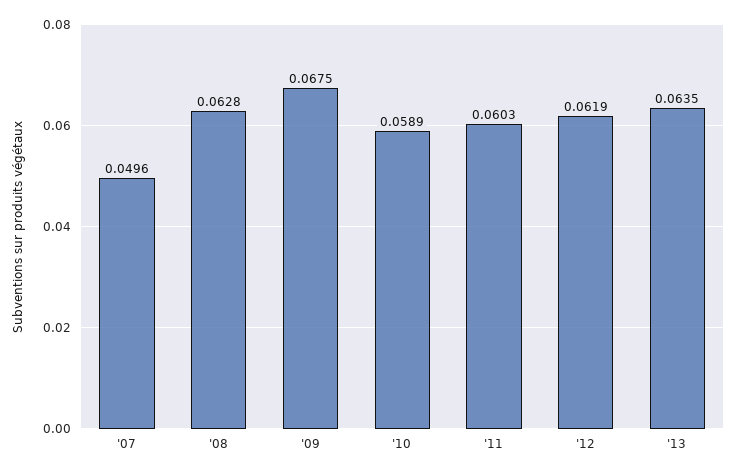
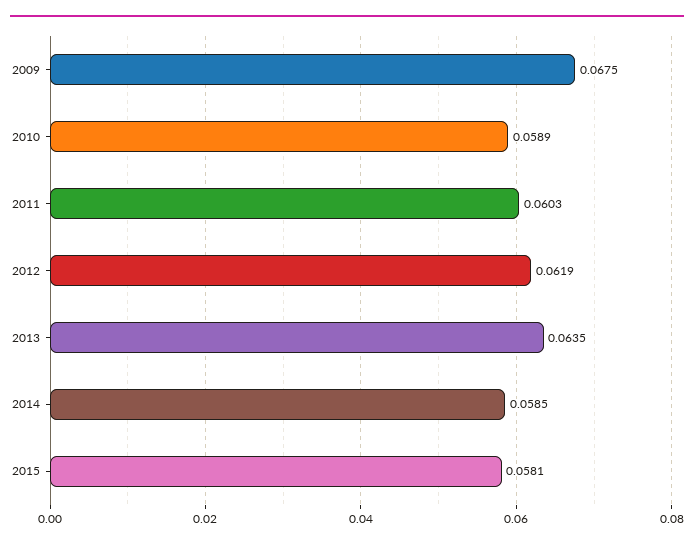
'07: 0.0496 -> none
'08: 0.0628 -> none
2014: none -> 0.0585
2015: none -> 0.0581

